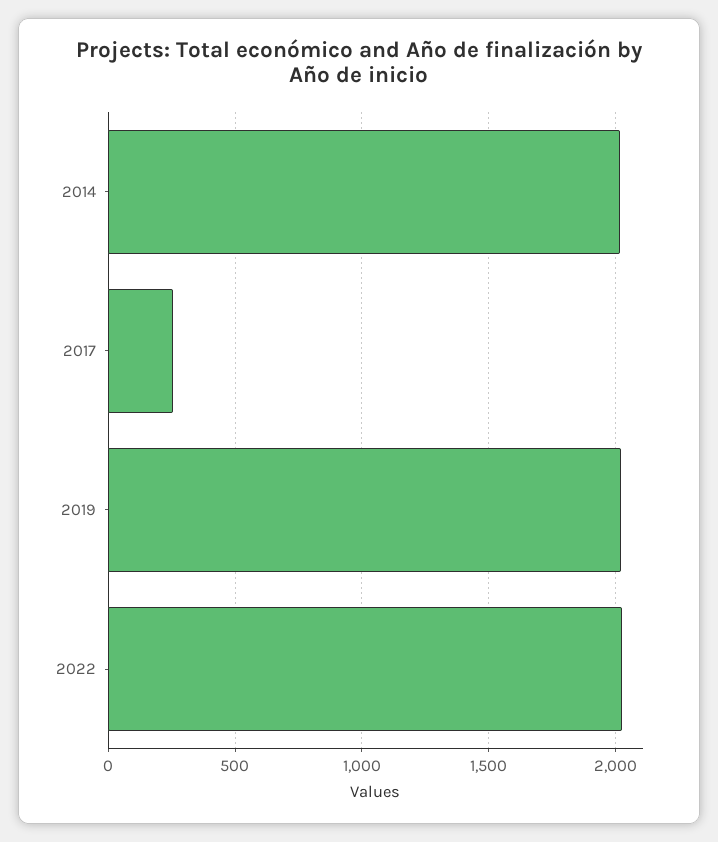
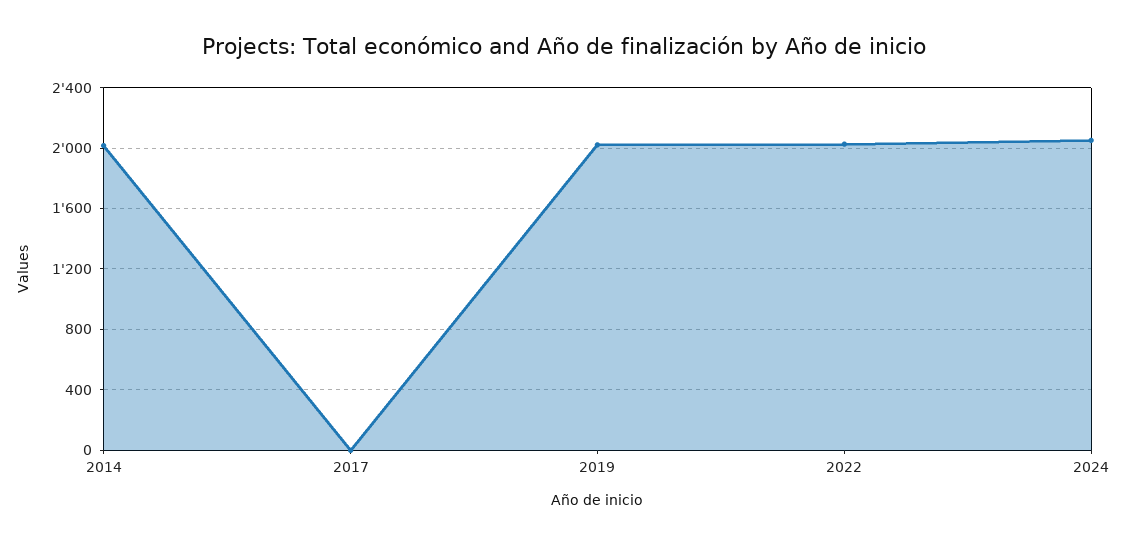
2017: 250 -> 0
2024: none -> 2050

